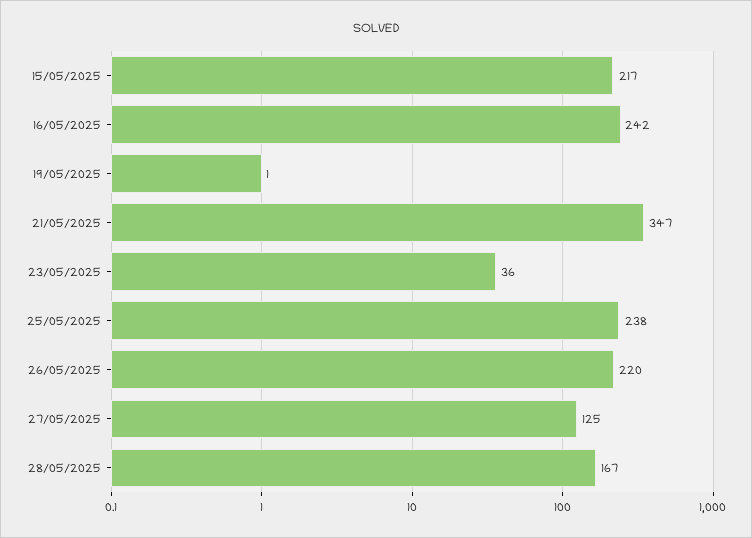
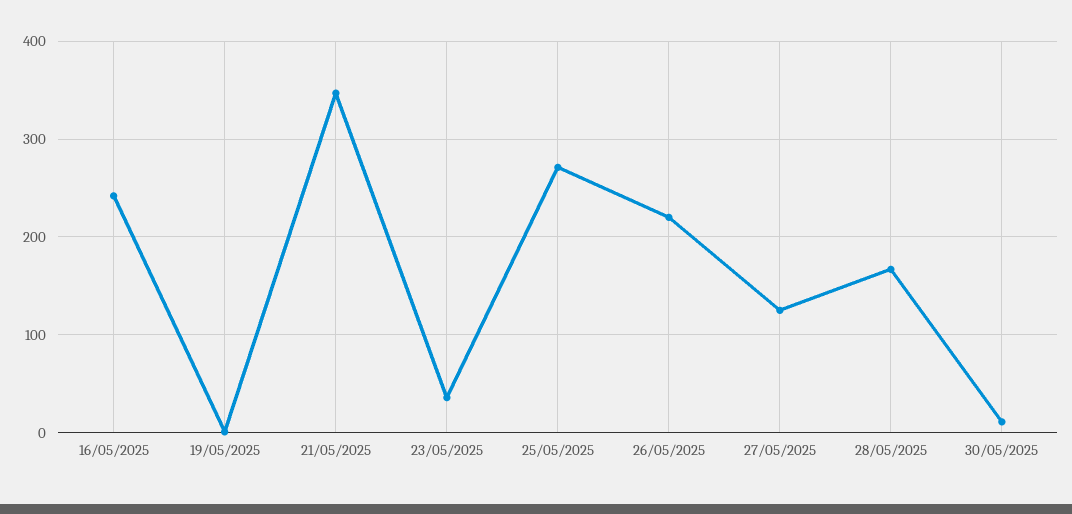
15/05/2025: 217 -> none
25/05/2025: 238 -> 270
30/05/2025: none -> 10

